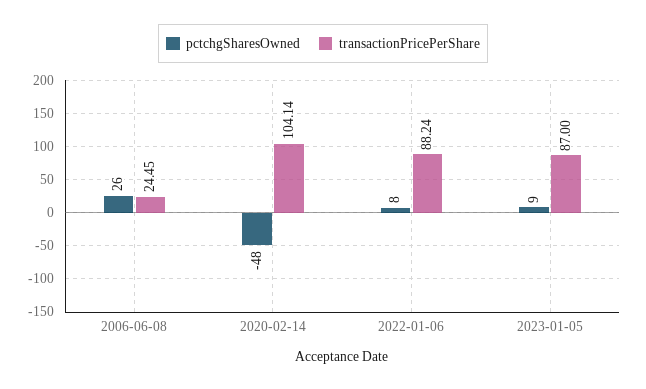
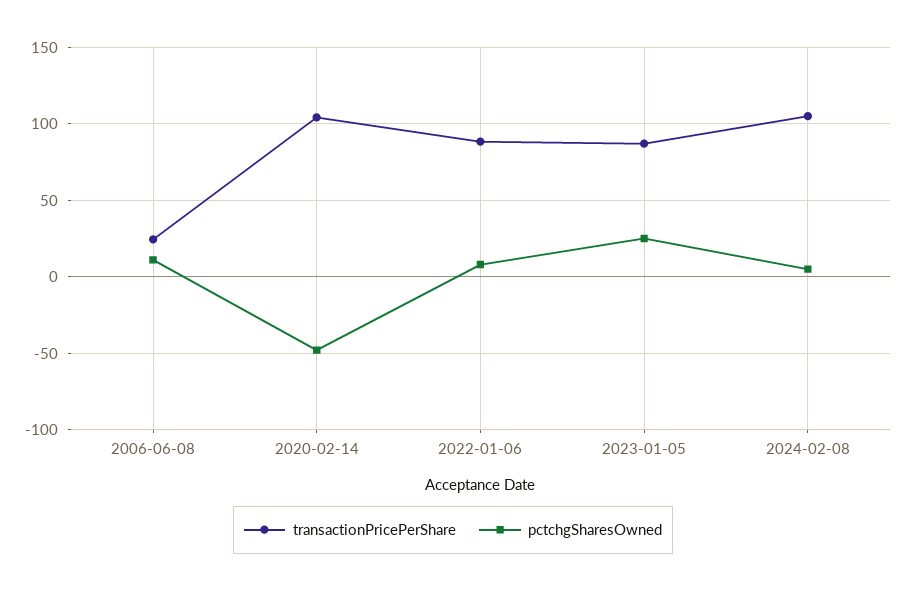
pctchgSharesOwned, 2006-06-08: 26 -> 10
pctchgSharesOwned, 2023-01-05: 9 -> 25
transactionPricePerShare, 2024-02-08: none -> 105
pctchgSharesOwned, 2024-02-08: none -> 5

